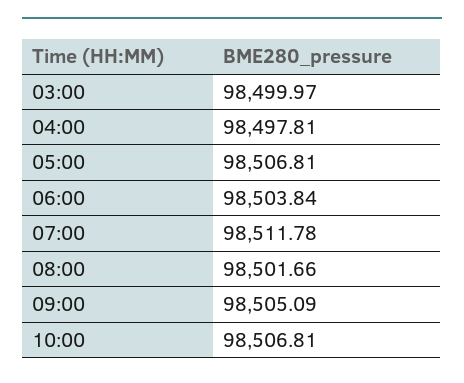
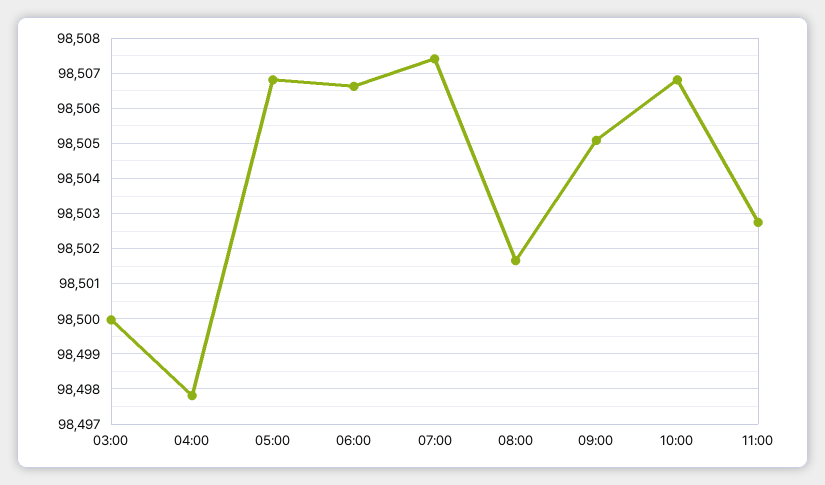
06:00: 98503.84 -> 98506.6
07:00: 98511.78 -> 98507.4
11:00: none -> 98502.8

